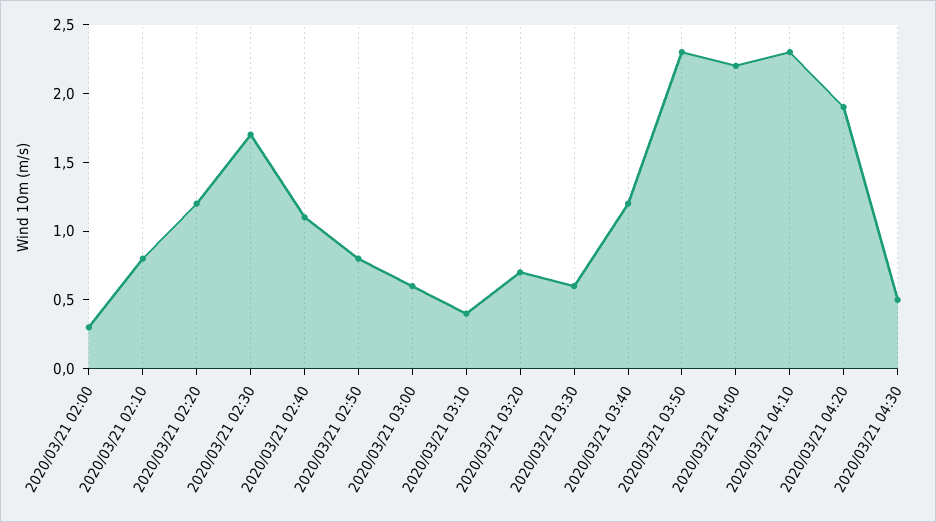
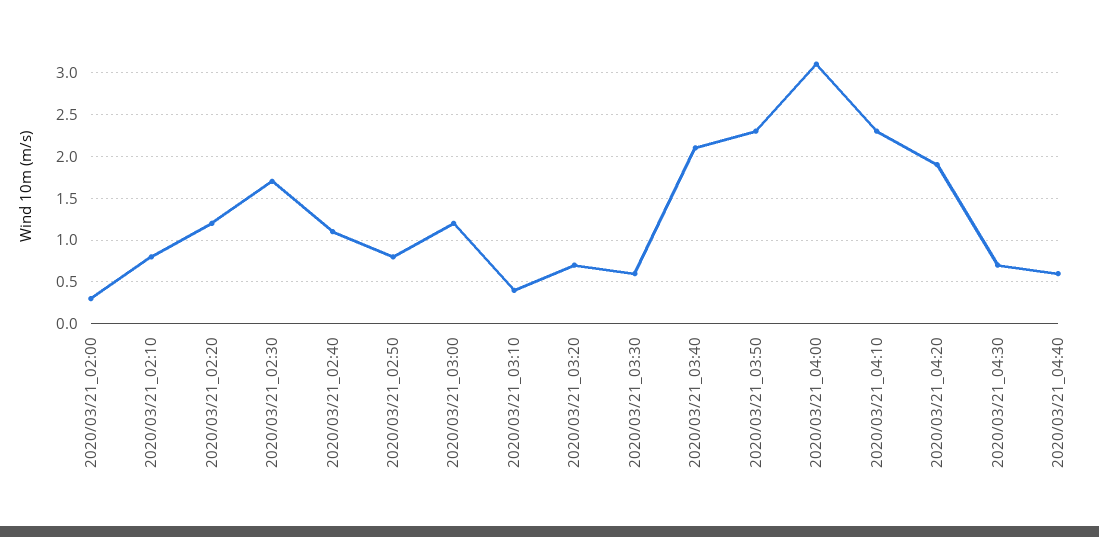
2020/03/21 03:00: 0.6 -> 1.2
2020/03/21 03:40: 1.2 -> 2.1
2020/03/21 04:00: 2.2 -> 3.1
2020/03/21 04:30: 0.5 -> 0.7
2020/03/21_04:40: none -> 0.6

